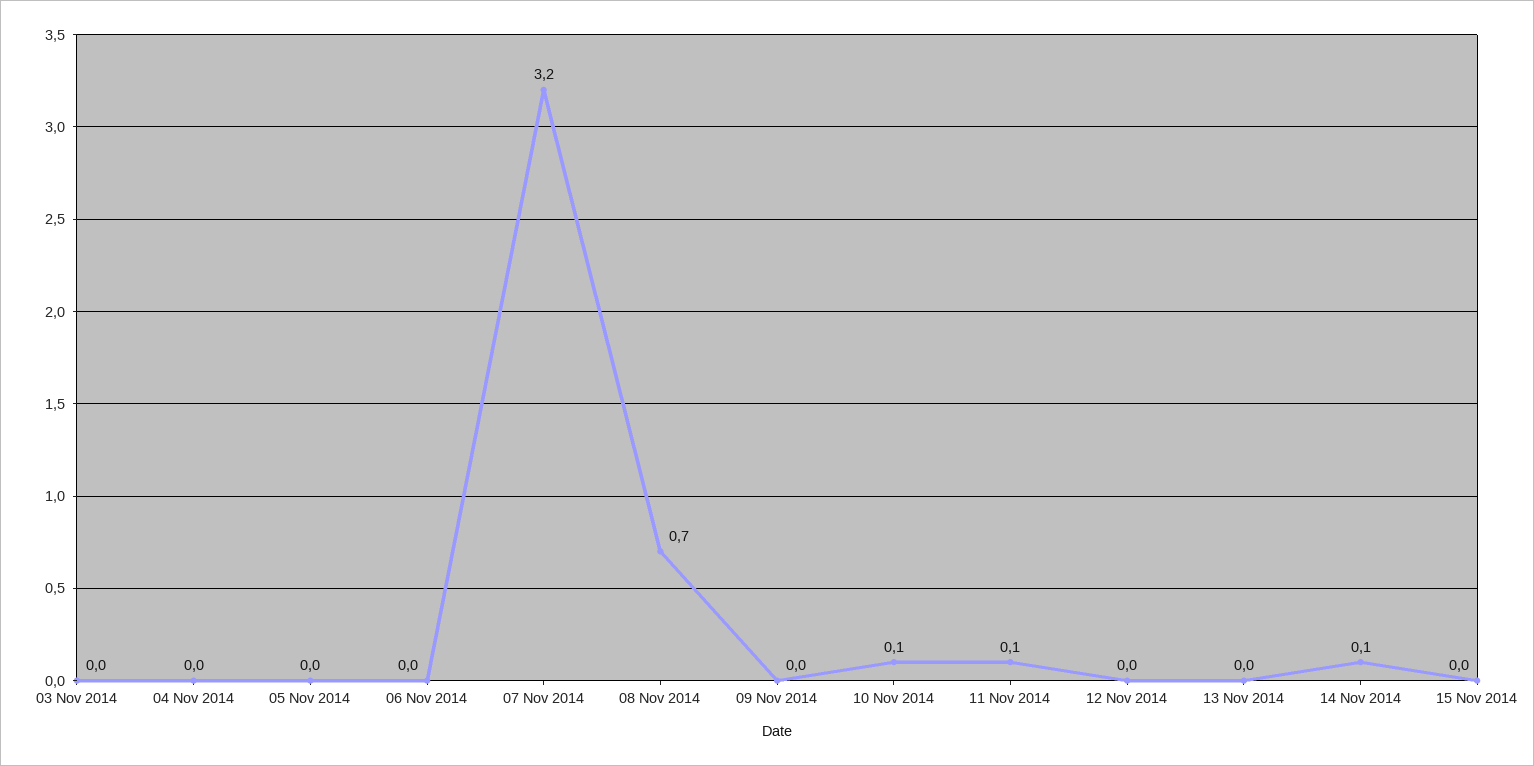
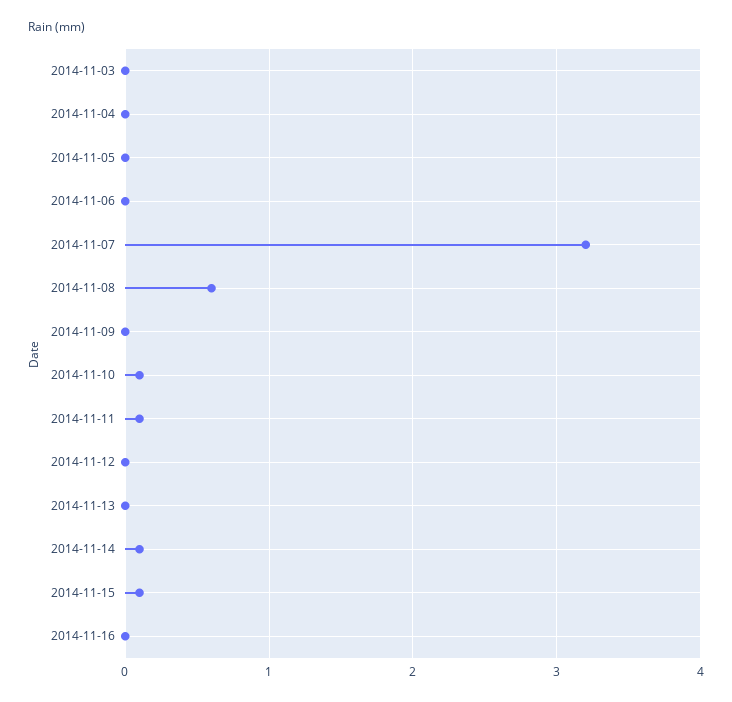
08 Nov 2014: 0.7 -> 0.6
15 Nov 2014: 0 -> 0.1
2014-11-16: none -> 0

